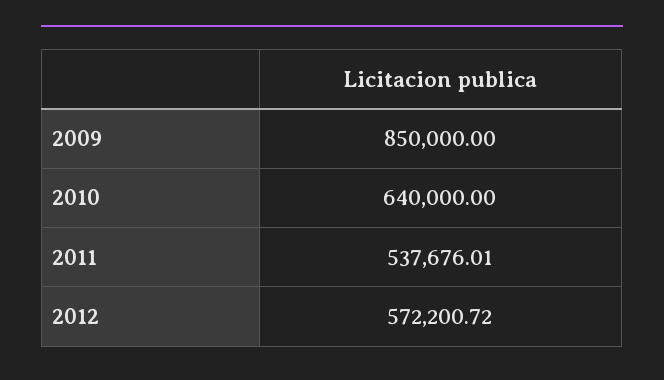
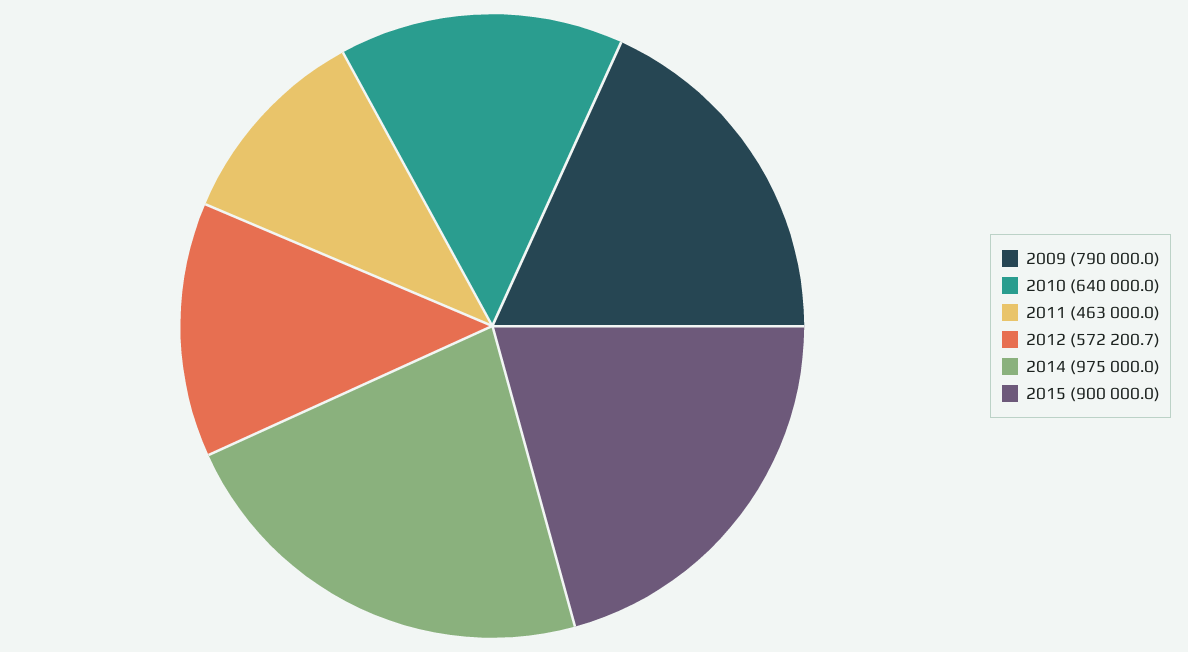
2009: 850000 -> 790000
2011: 537676.01 -> 463000
2014: none -> 975000
2015: none -> 900000

